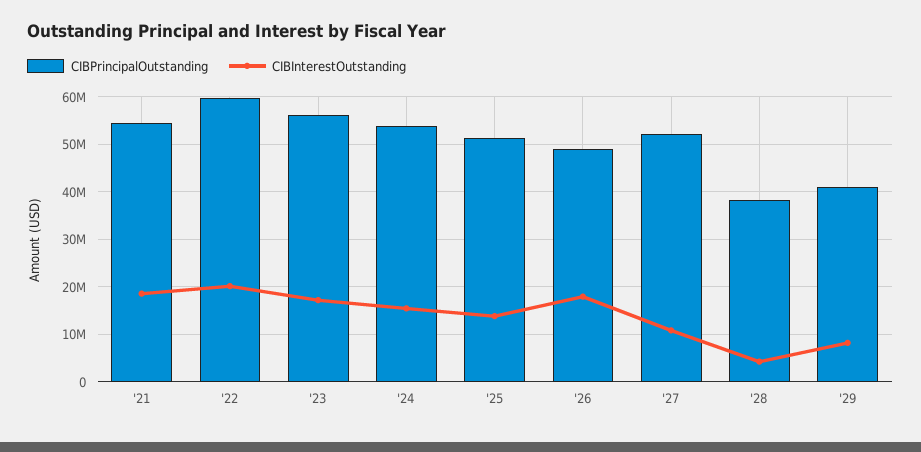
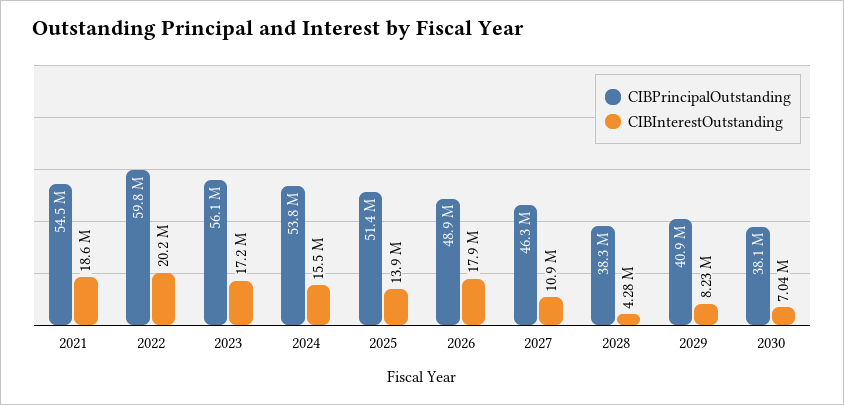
CIBPrincipalOutstanding, '27: 52000000 -> 46300000
CIBPrincipalOutstanding, 2030: none -> 38100000
CIBInterestOutstanding, 2030: none -> 7040000

